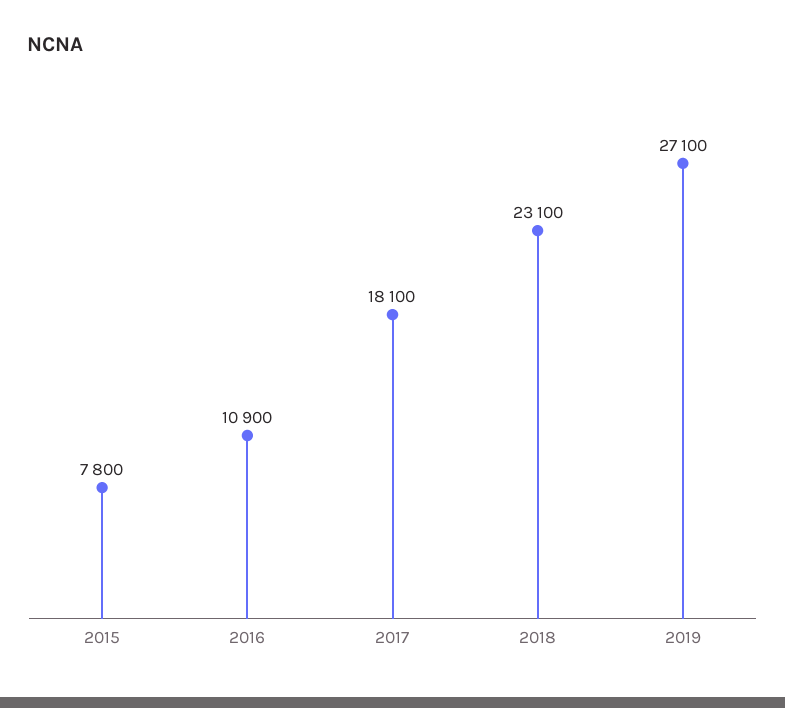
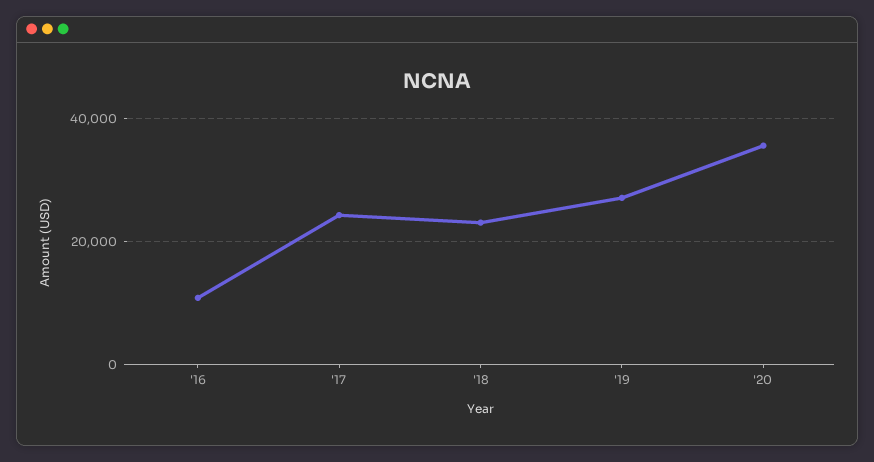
2015: 7800 -> none
2017: 18100 -> 24000
'20: none -> 36000

